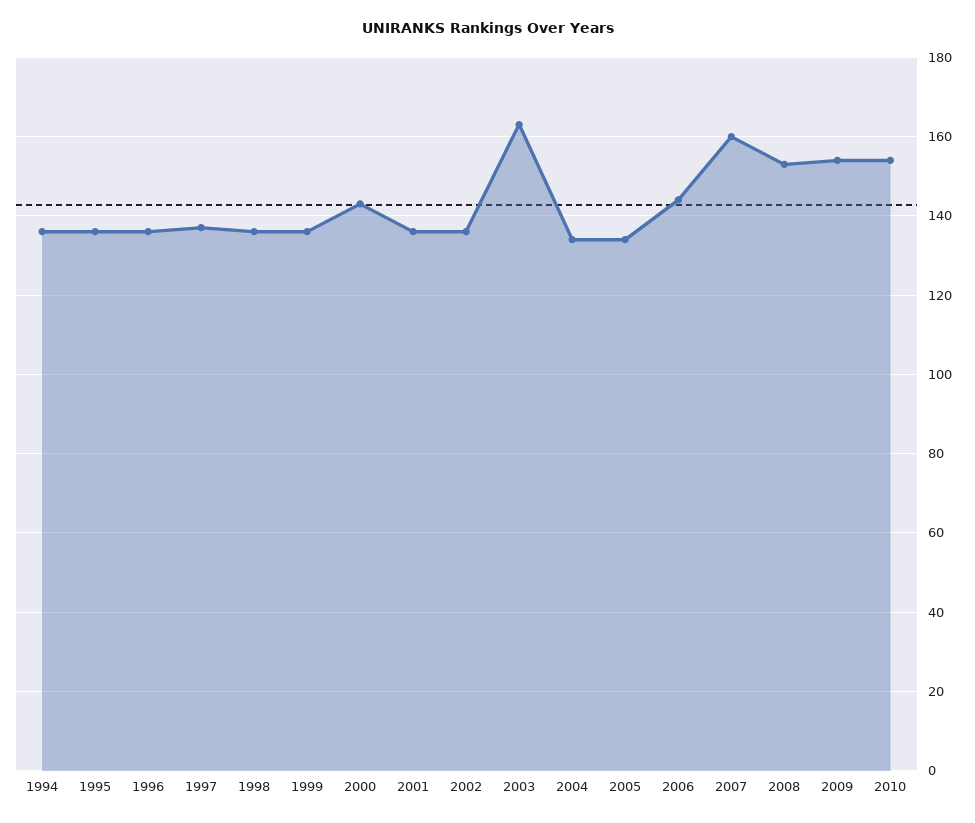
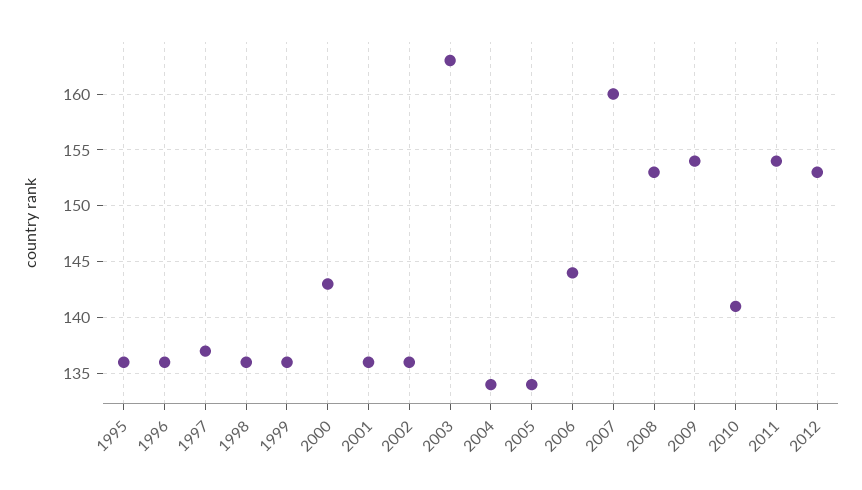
1994: 135 -> none
2010: 155 -> 141
2011: none -> 154
2012: none -> 153

